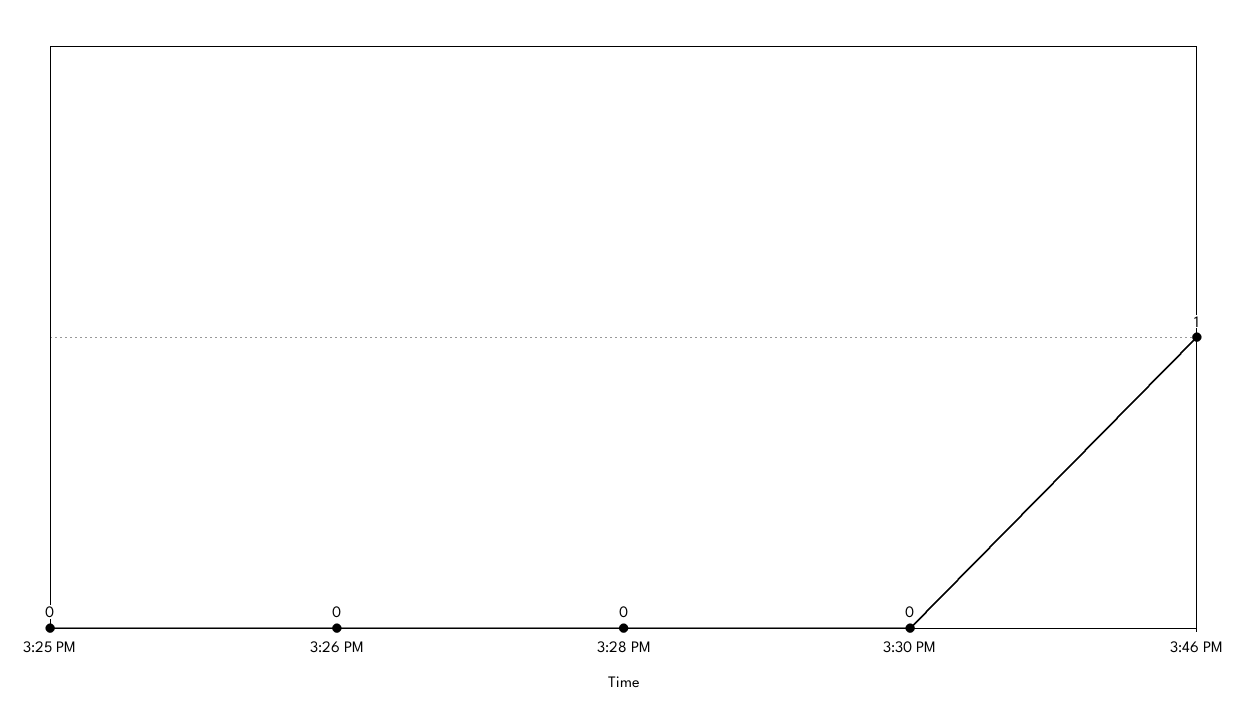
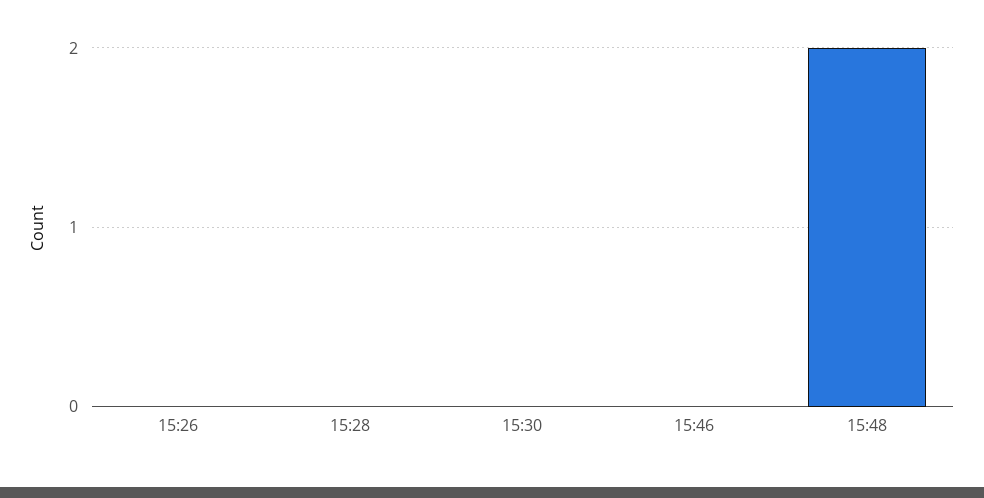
3:25 PM: 0 -> none
3:46 PM: 1 -> 0
15:48: none -> 2

